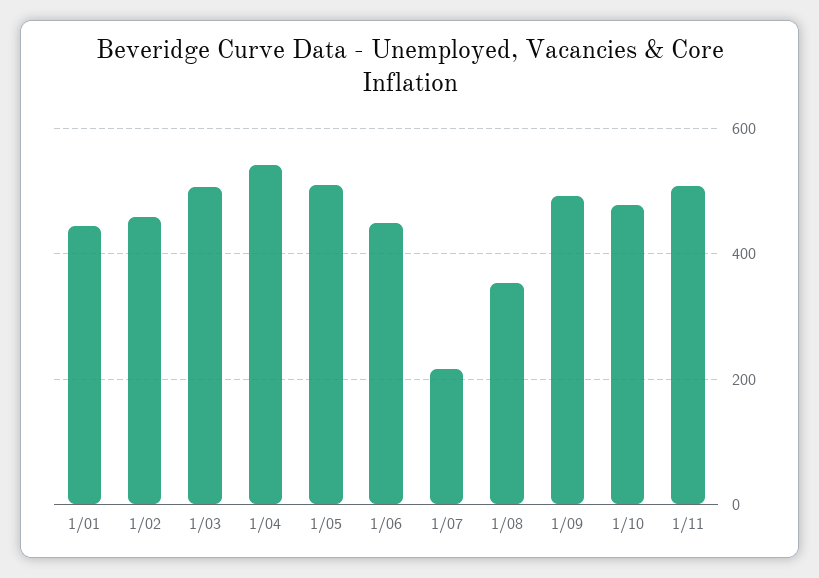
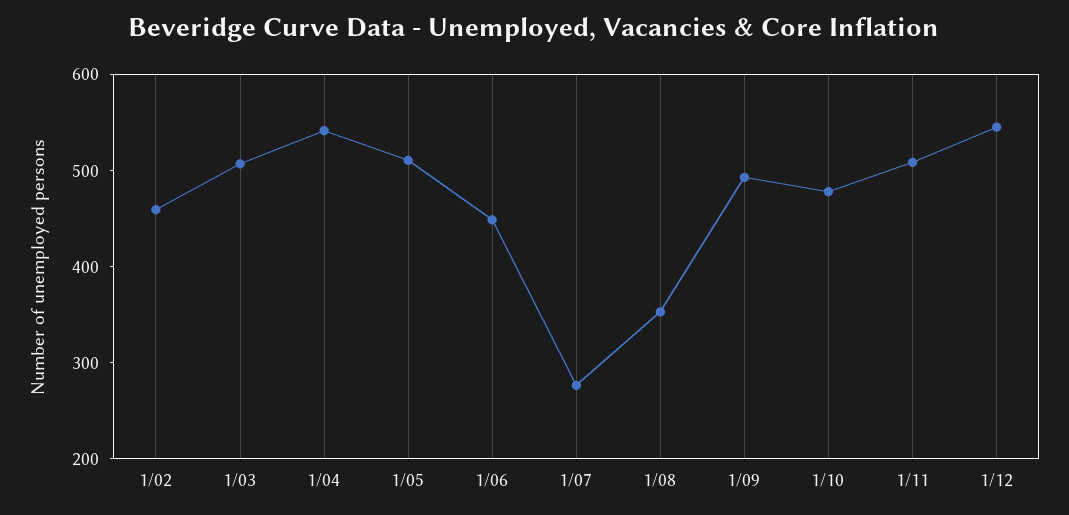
1/01: 440 -> none
1/07: 220 -> 280
1/12: none -> 540

